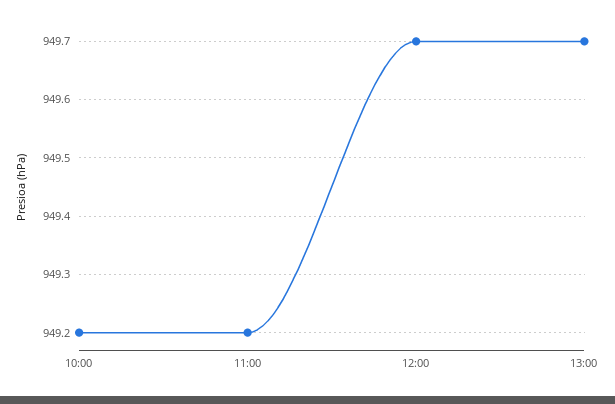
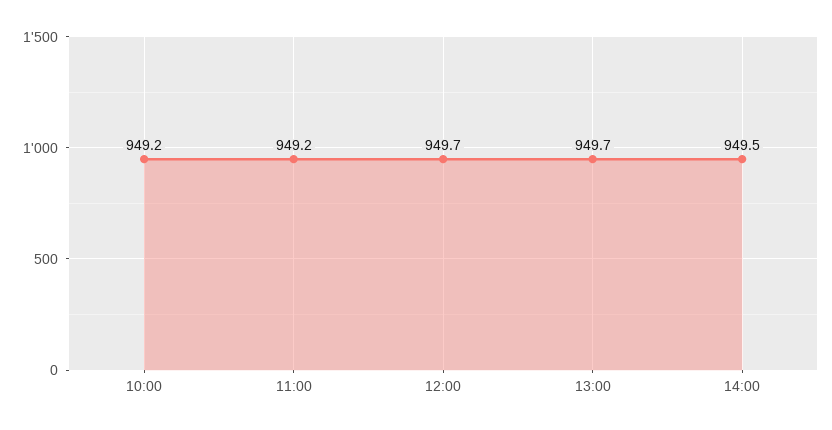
14:00: none -> 949.5

